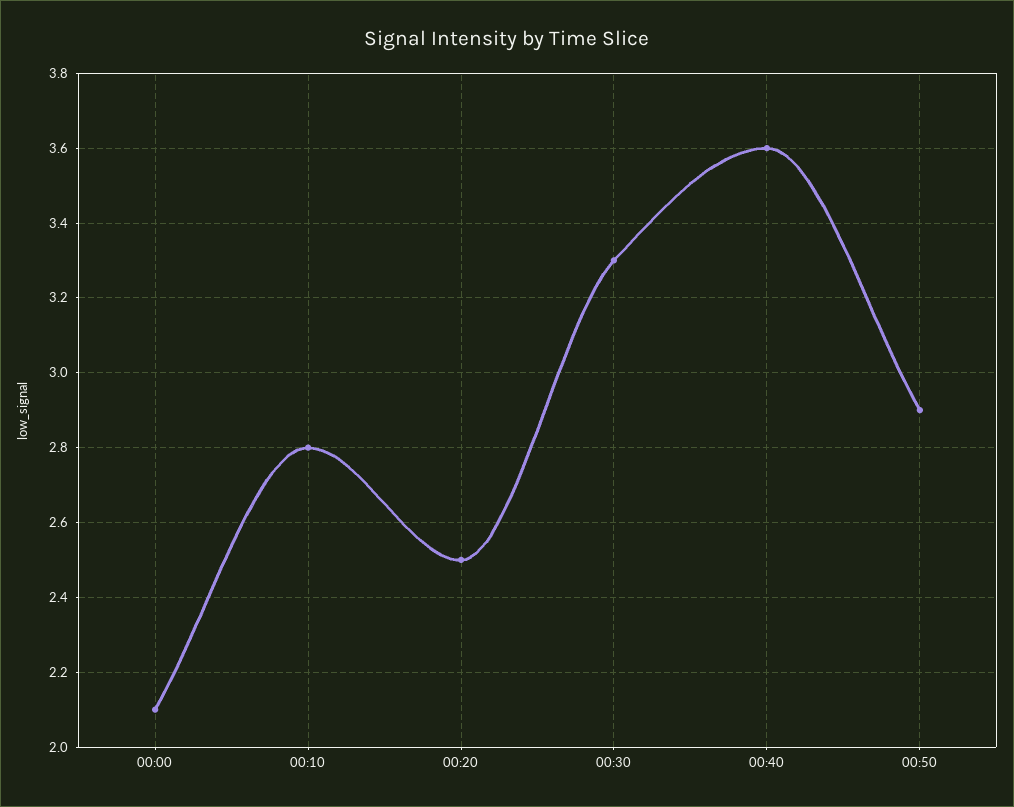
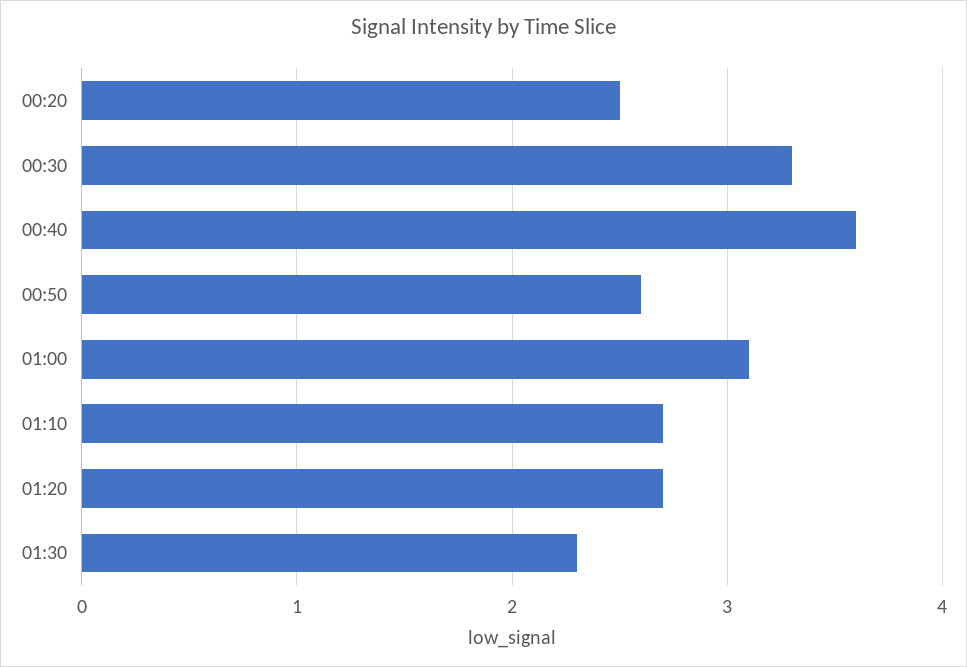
00:00: 2.1 -> none
00:10: 2.8 -> none
00:50: 2.9 -> 2.6
01:00: none -> 3.1
01:10: none -> 2.7
01:20: none -> 2.7
01:30: none -> 2.3

